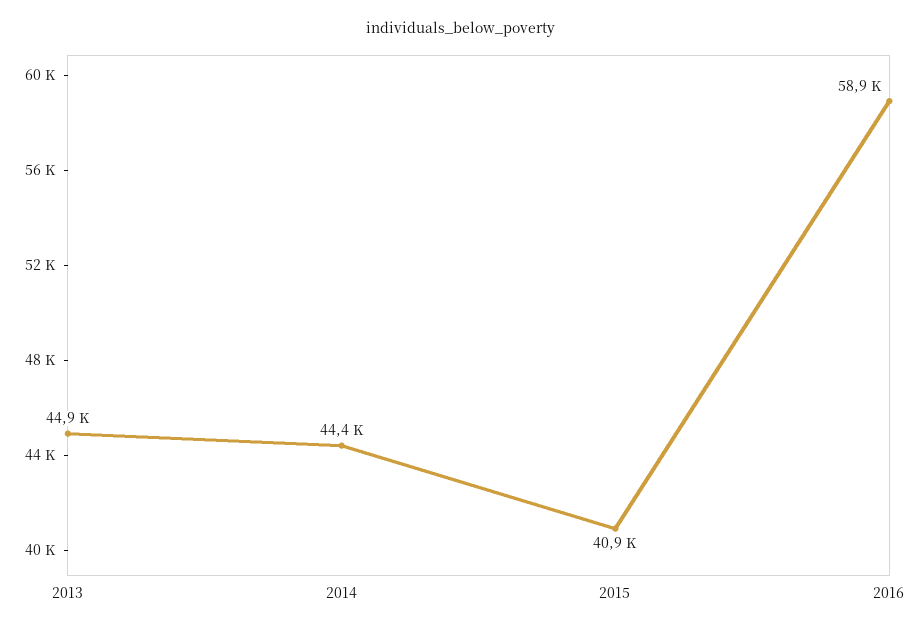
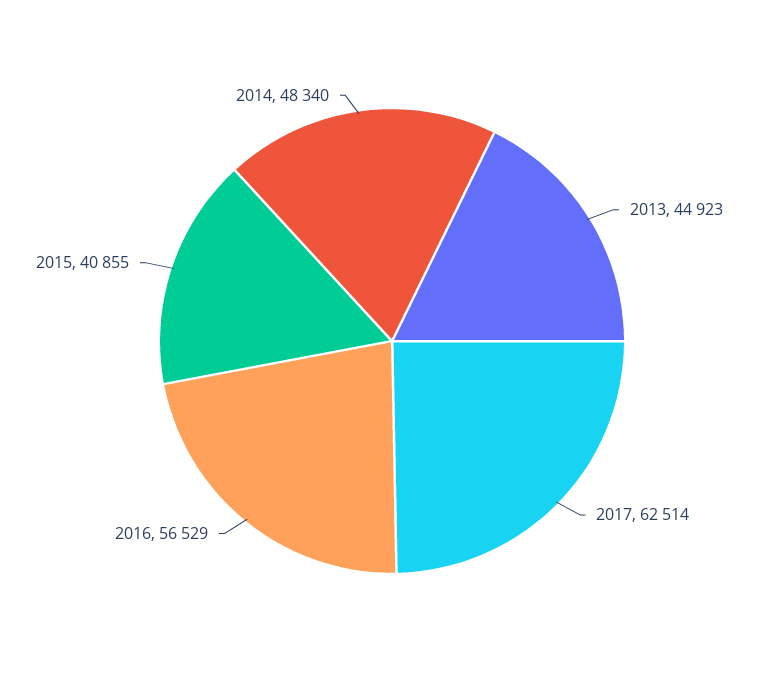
2014: 44400 -> 48340
2016: 58900 -> 56529
2017: none -> 62514

